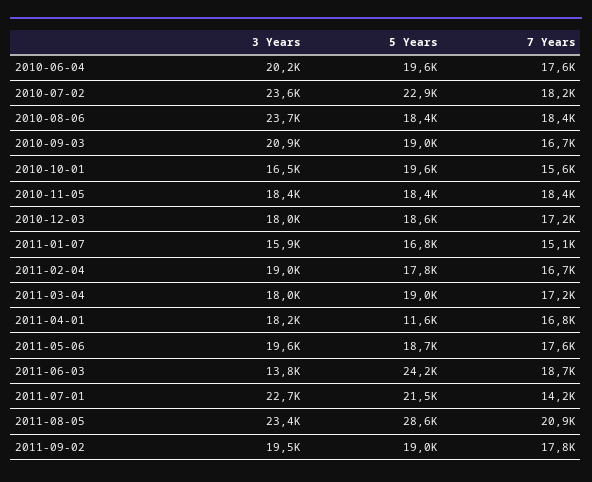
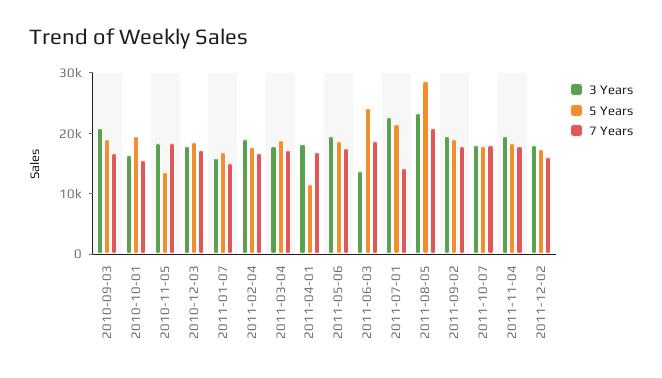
3 Years, 2010-06-04: 20200 -> none
5 Years, 2010-06-04: 19600 -> none
7 Years, 2010-06-04: 17600 -> none
3 Years, 2010-07-02: 23600 -> none
5 Years, 2010-07-02: 22900 -> none
7 Years, 2010-07-02: 18200 -> none
3 Years, 2010-08-06: 23700 -> none
5 Years, 2010-08-06: 18400 -> none
7 Years, 2010-08-06: 18400 -> none
5 Years, 2010-11-05: 18400 -> 14000
3 Years, 2011-10-07: none -> 18000
5 Years, 2011-10-07: none -> 18000
7 Years, 2011-10-07: none -> 18000
3 Years, 2011-11-04: none -> 20000
5 Years, 2011-11-04: none -> 18000
7 Years, 2011-11-04: none -> 18000
3 Years, 2011-12-02: none -> 18000
5 Years, 2011-12-02: none -> 18000
7 Years, 2011-12-02: none -> 16000

